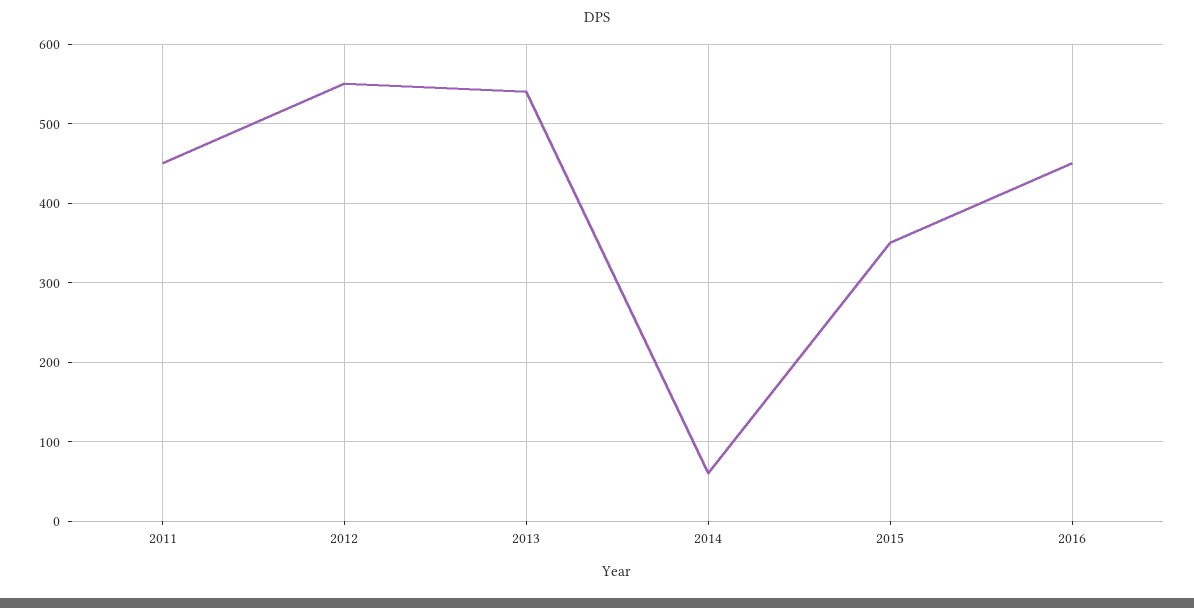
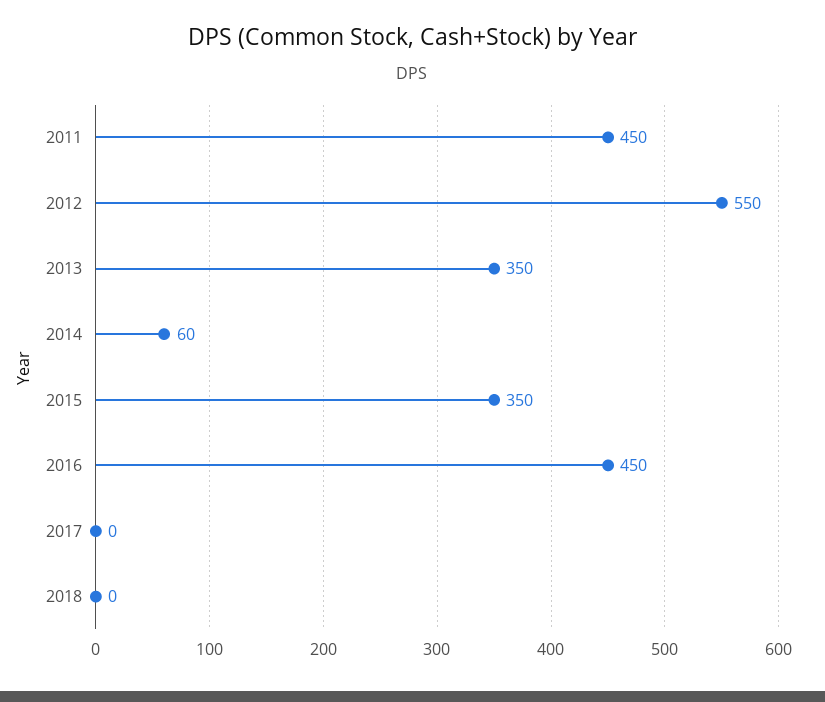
2013: 540 -> 350
2017: none -> 0
2018: none -> 0

